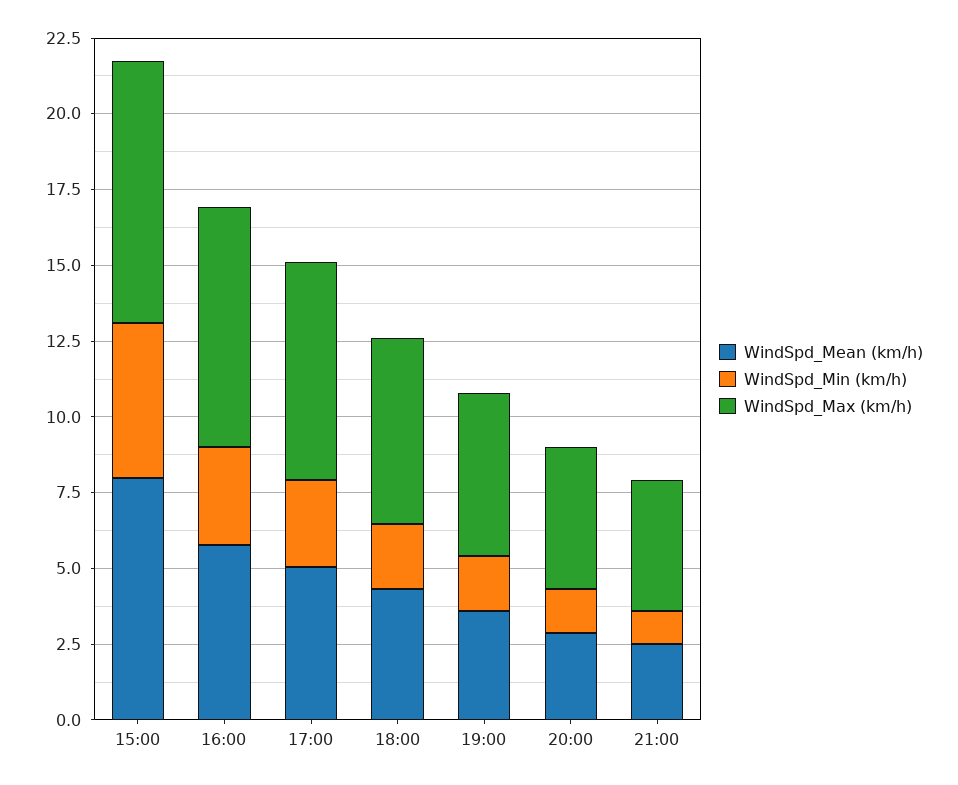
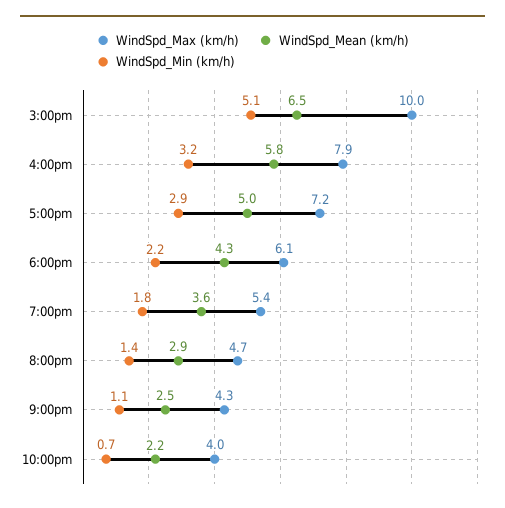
WindSpd_Mean (km/h), 15:00: 8 -> 6.5
WindSpd_Max (km/h), 15:00: 8.5 -> 10
WindSpd_Max (km/h), 10:00pm: none -> 4
WindSpd_Mean (km/h), 10:00pm: none -> 2.2
WindSpd_Min (km/h), 10:00pm: none -> 0.7

